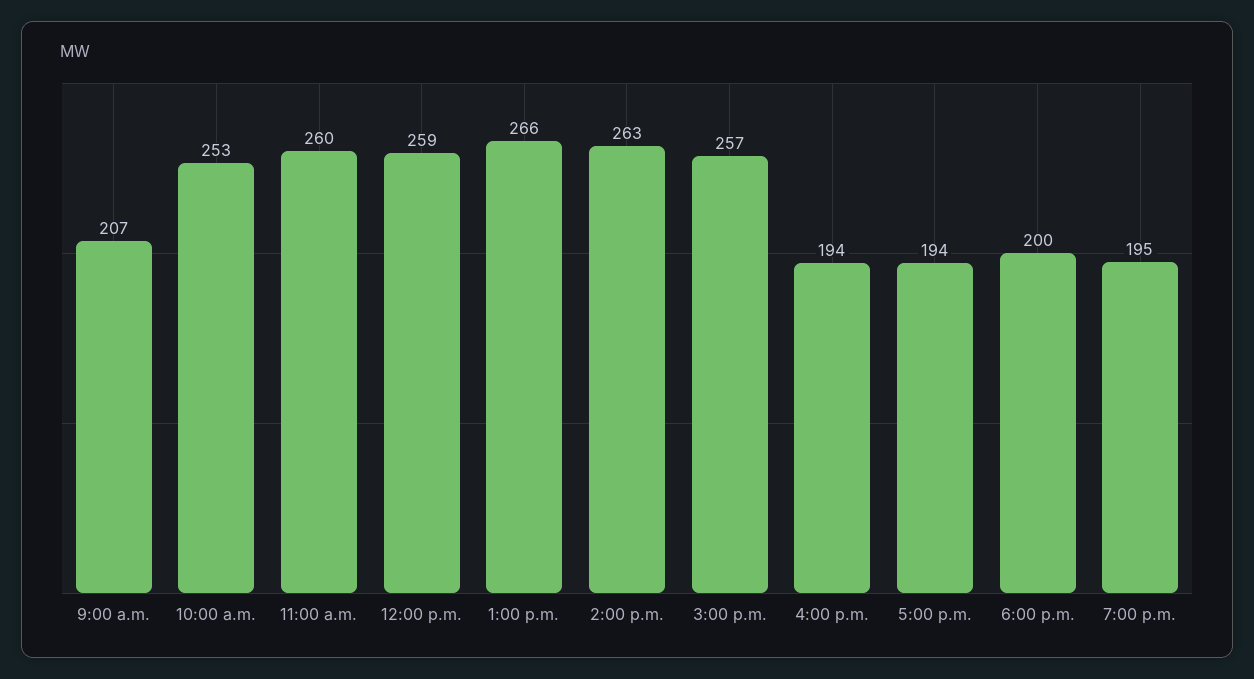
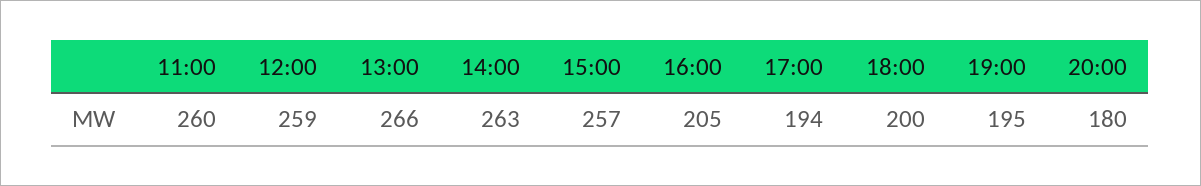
9:00 a.m.: 207 -> none
10:00 a.m.: 253 -> none
4:00 p.m.: 194 -> 205
20:00: none -> 180

